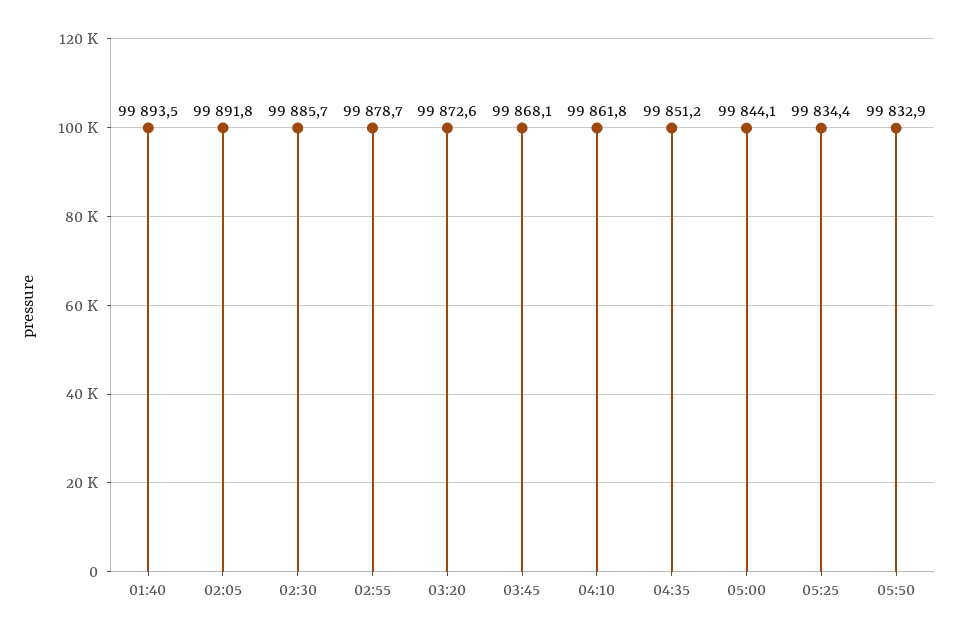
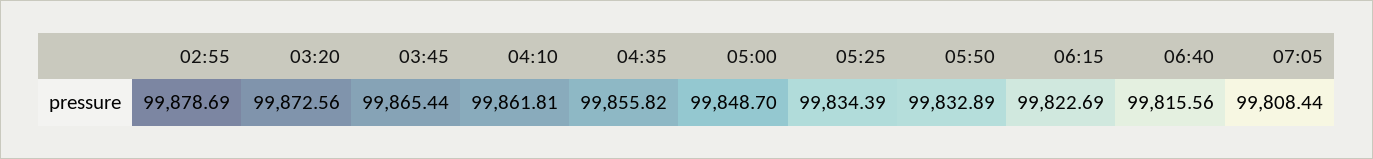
01:40: 99893.5 -> none
02:05: 99891.8 -> none
02:30: 99885.7 -> none
03:45: 99868.1 -> 99865.44
04:35: 99851.2 -> 99855.82
05:00: 99844.1 -> 99848.7
06:15: none -> 99822.69
06:40: none -> 99815.56
07:05: none -> 99808.44

